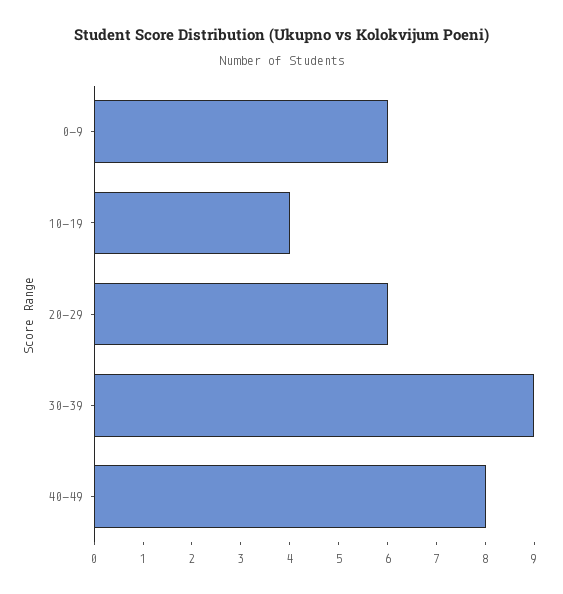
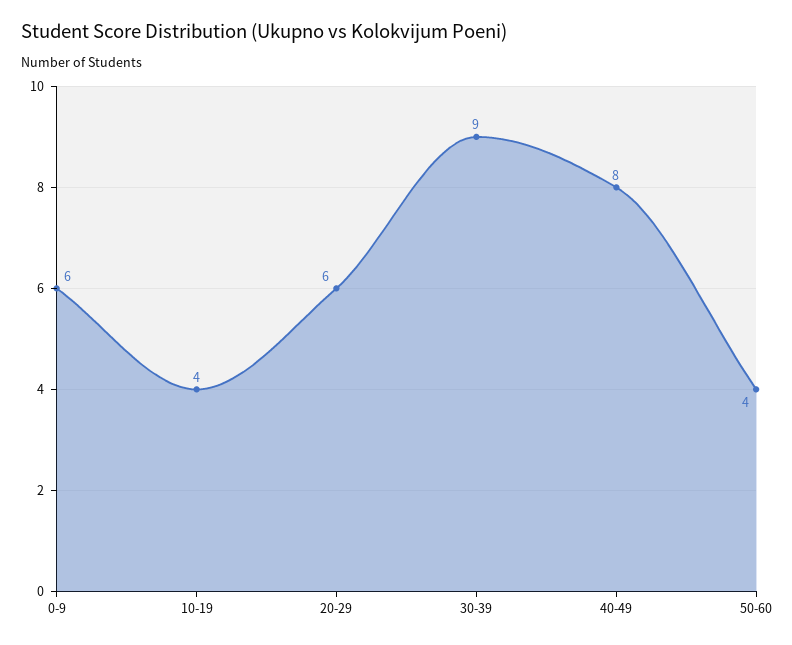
50-60: none -> 4

